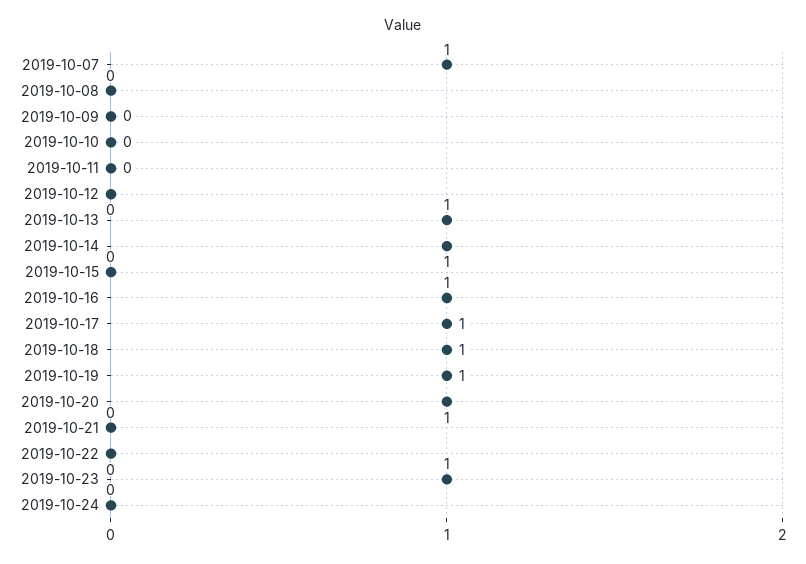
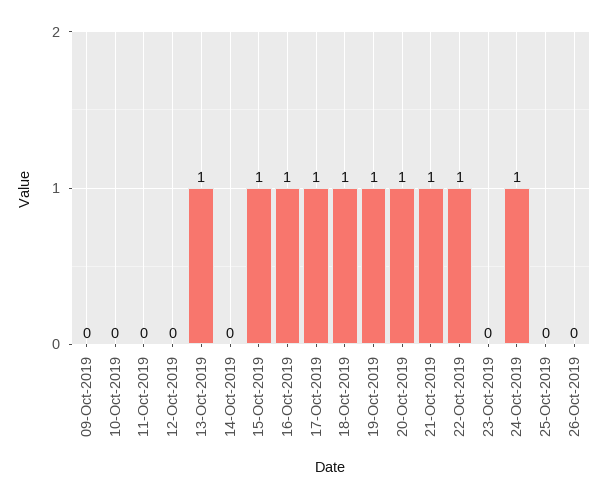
2019-10-07: 1 -> none
2019-10-08: 0 -> none
2019-10-14: 1 -> 0
2019-10-15: 0 -> 1
2019-10-21: 0 -> 1
2019-10-22: 0 -> 1
2019-10-23: 1 -> 0
2019-10-24: 0 -> 1
25-Oct-2019: none -> 0
26-Oct-2019: none -> 0

